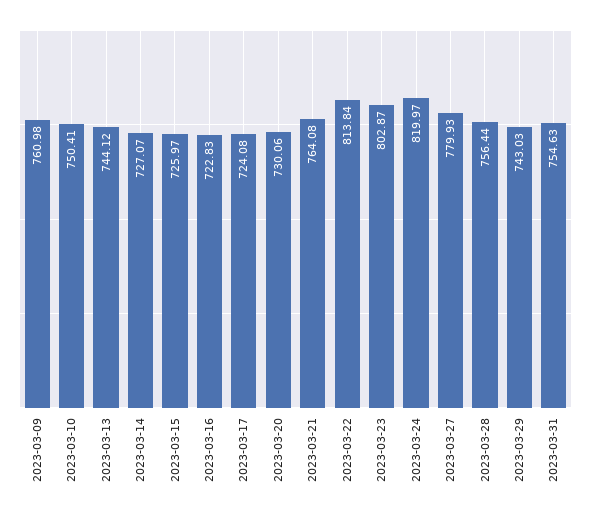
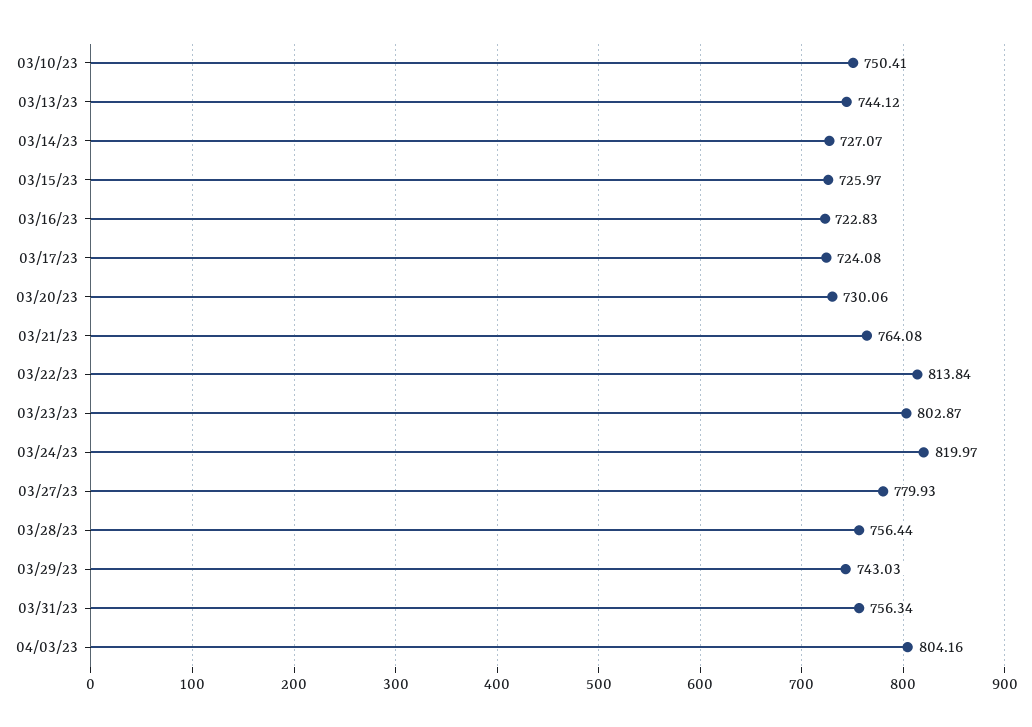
2023-03-09: 760.98 -> none
2023-03-31: 754.63 -> 756.34
04/03/23: none -> 804.16

